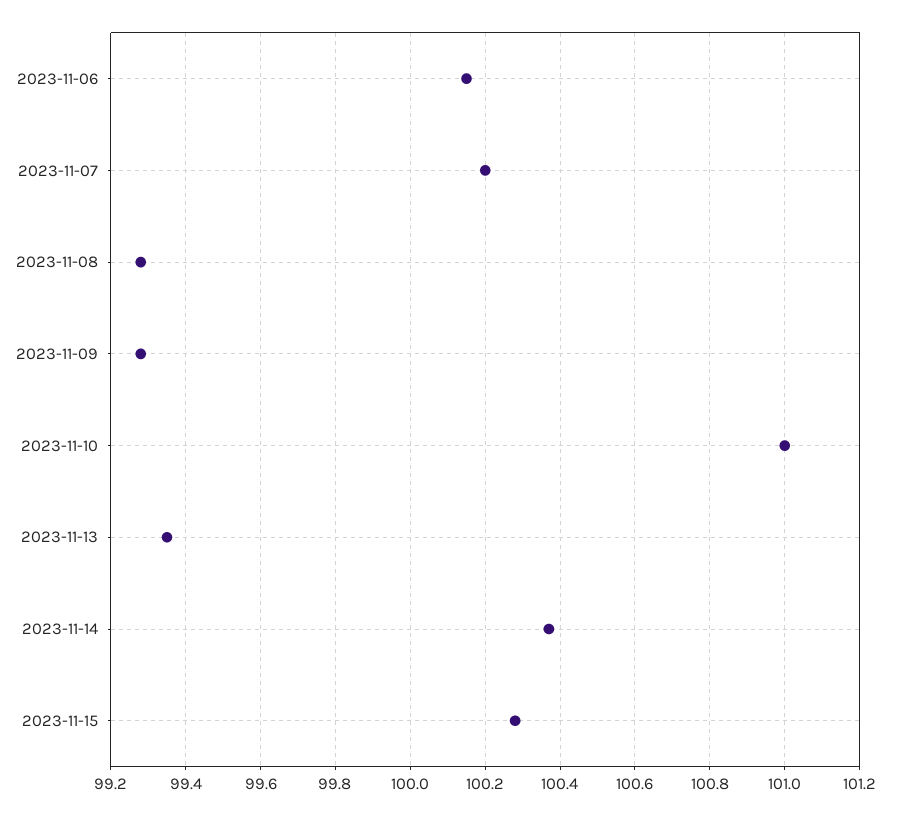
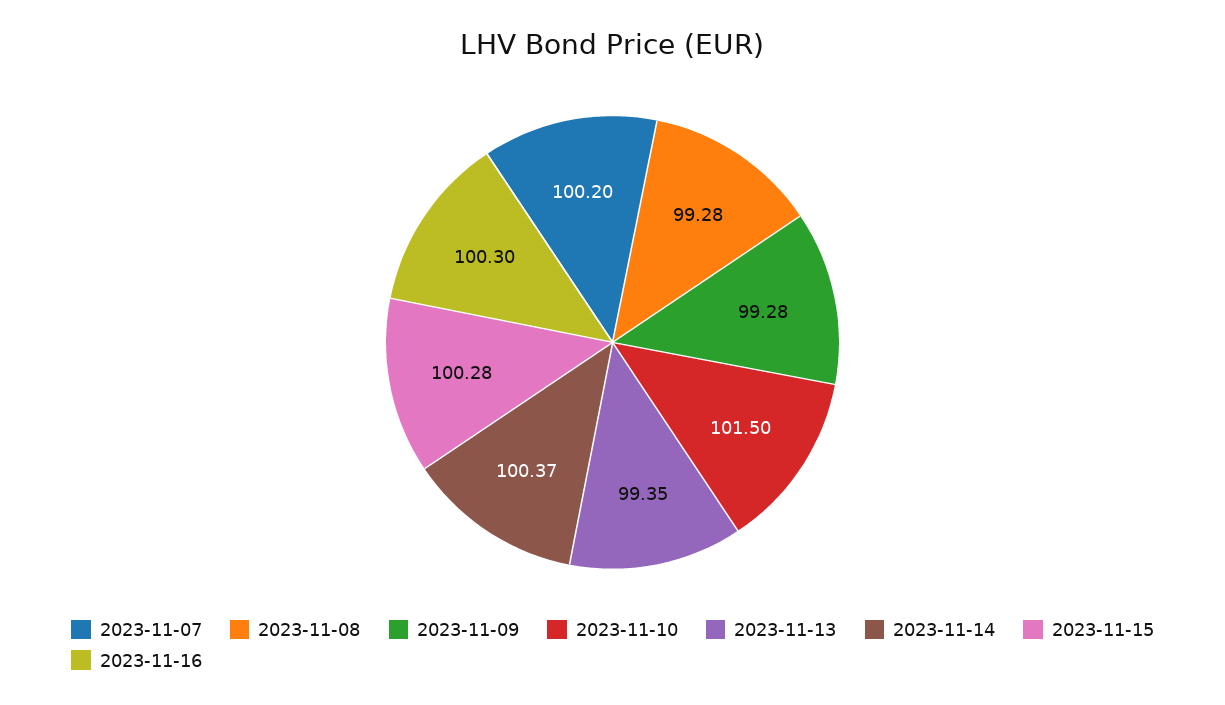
2023-11-06: 100.15 -> none
2023-11-10: 101 -> 101.5
2023-11-16: none -> 100.3

